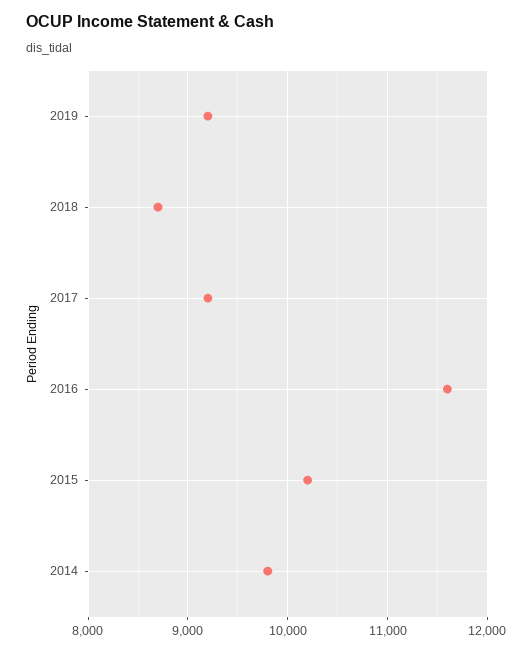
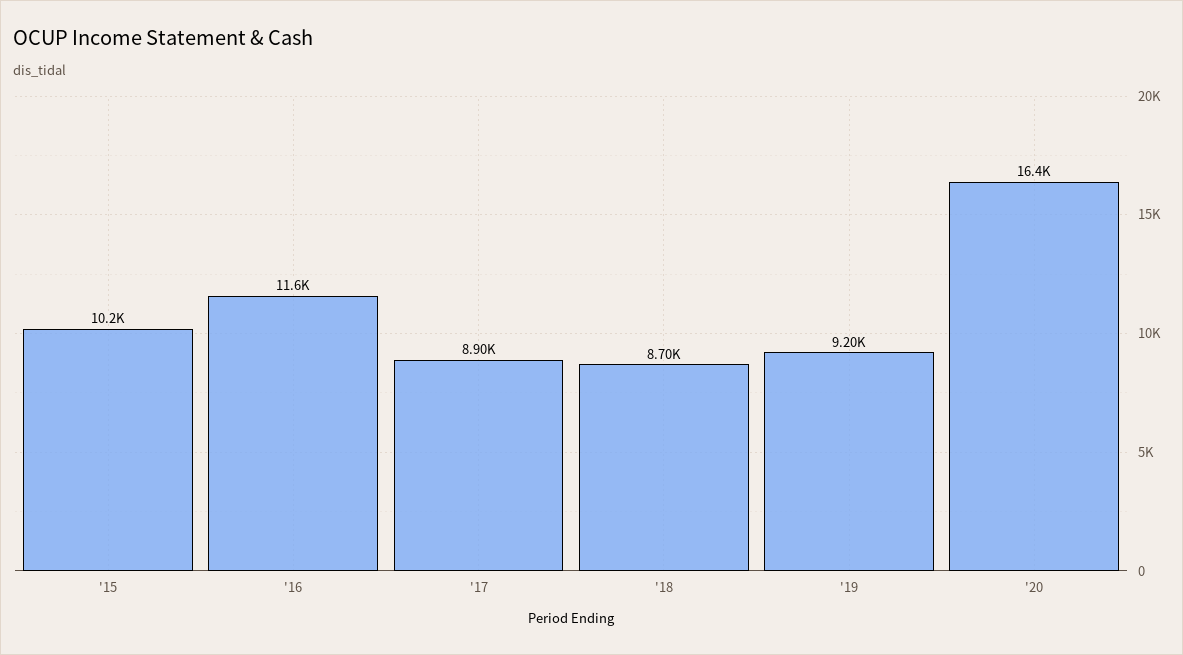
2017: 9200 -> 8900
2014: 9800 -> none
'20: none -> 16400

